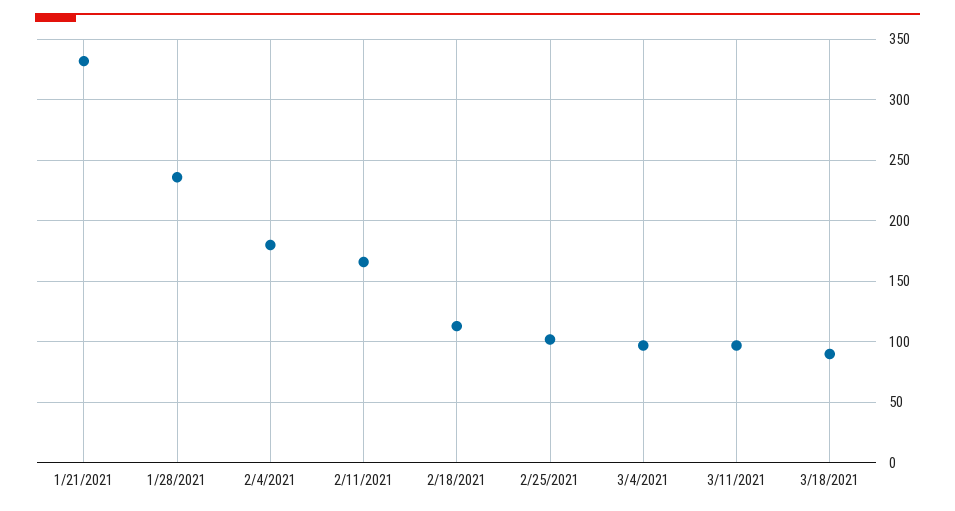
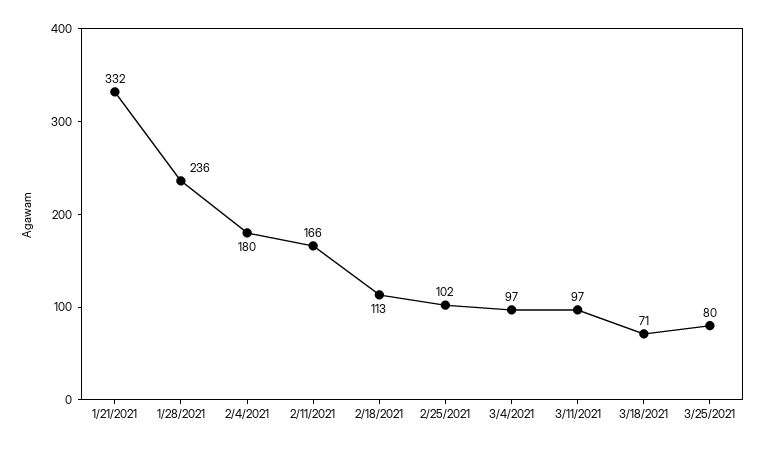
3/18/2021: 90 -> 71
3/25/2021: none -> 80

